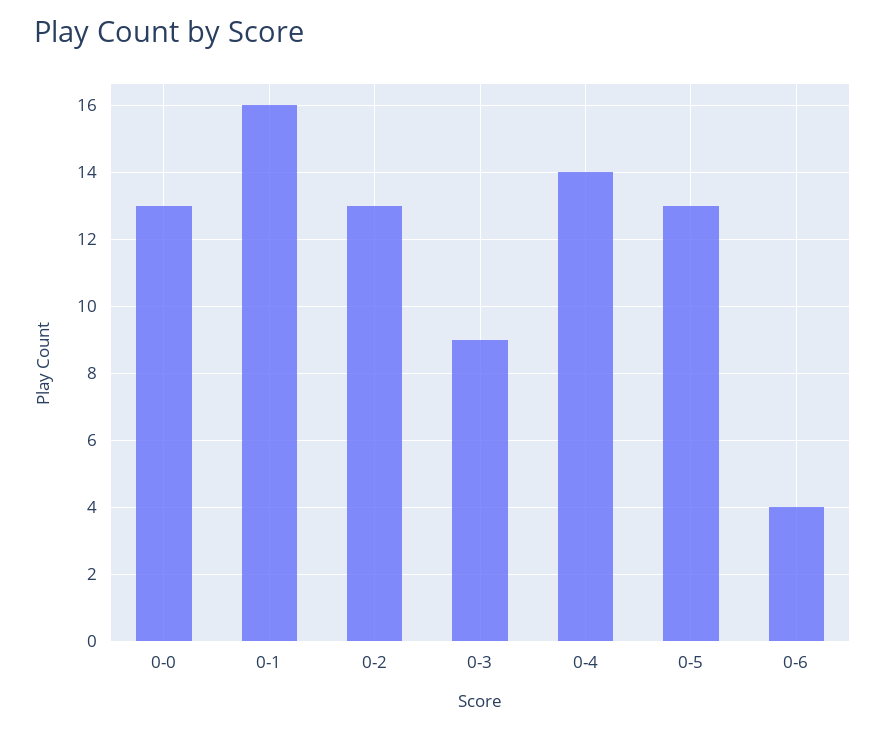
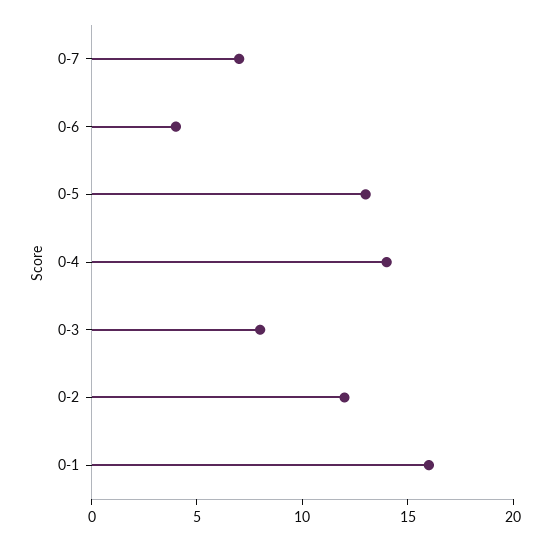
0-0: 13 -> none
0-2: 13 -> 12
0-3: 9 -> 8
0-7: none -> 7

